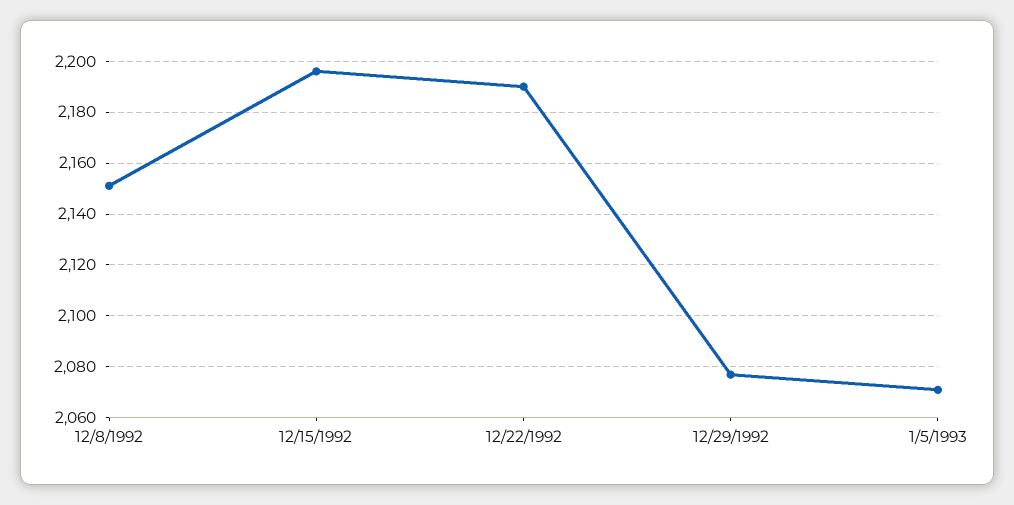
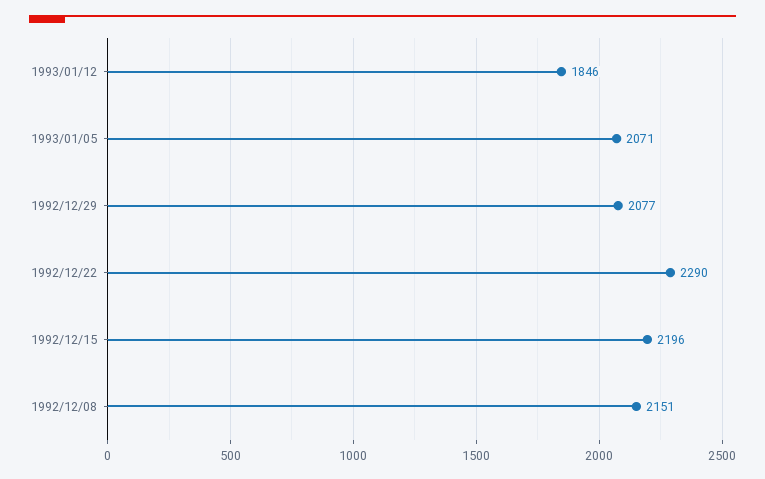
12/22/1992: 2190 -> 2290
1993/01/12: none -> 1846

